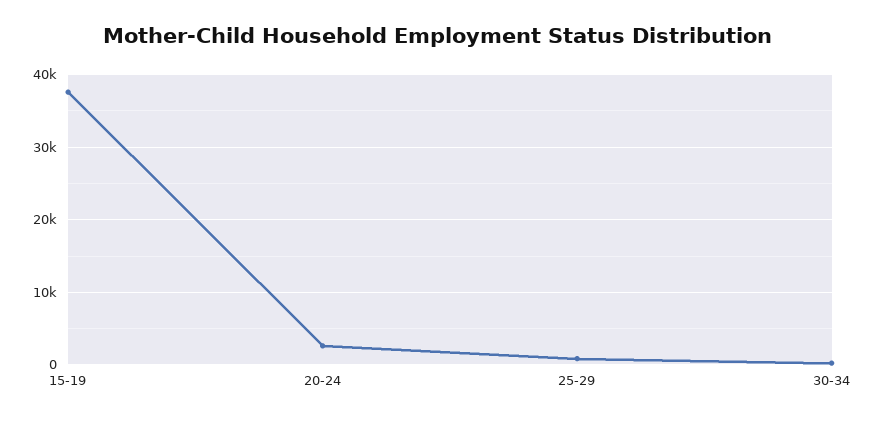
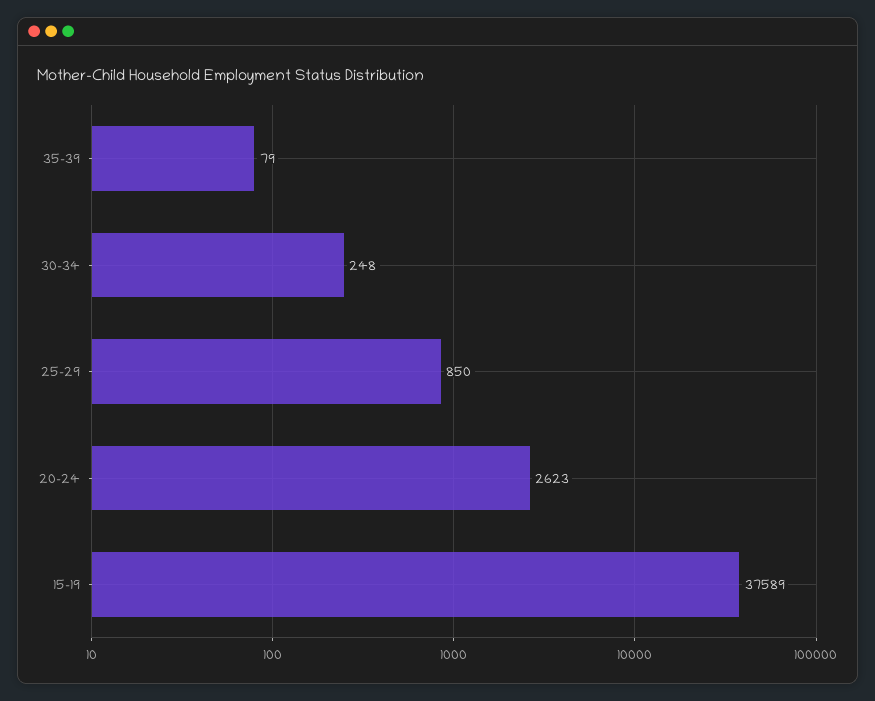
35-39: none -> 79

